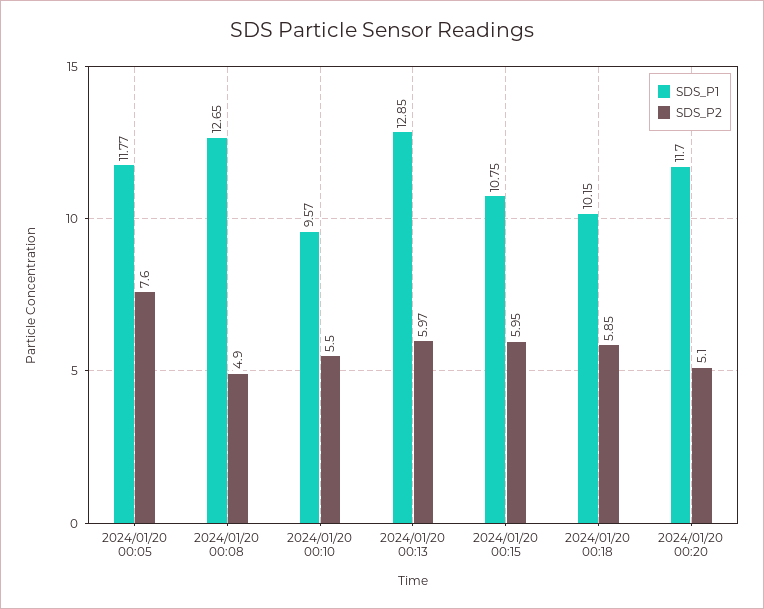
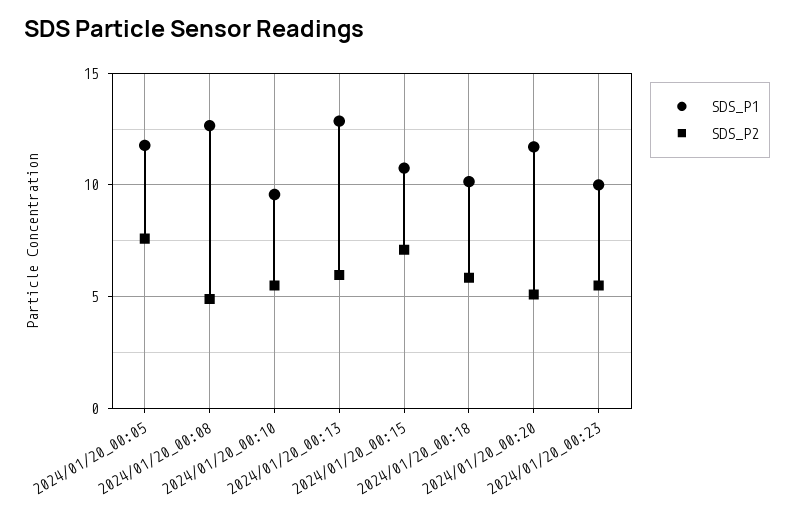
SDS_P2, 2024/01/20 00:15: 5.95 -> 7
SDS_P1, 2024/01/20_00:23: none -> 10
SDS_P2, 2024/01/20_00:23: none -> 5.5

